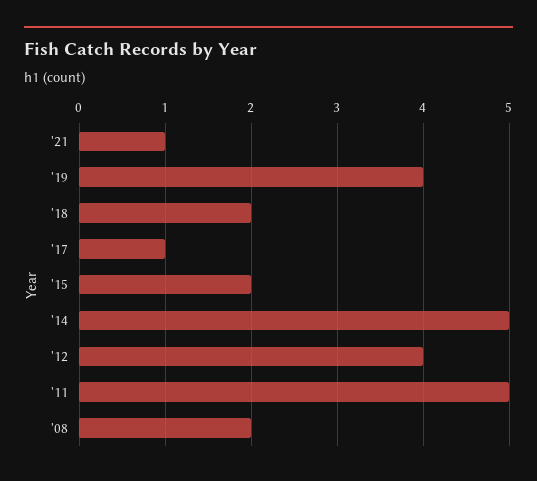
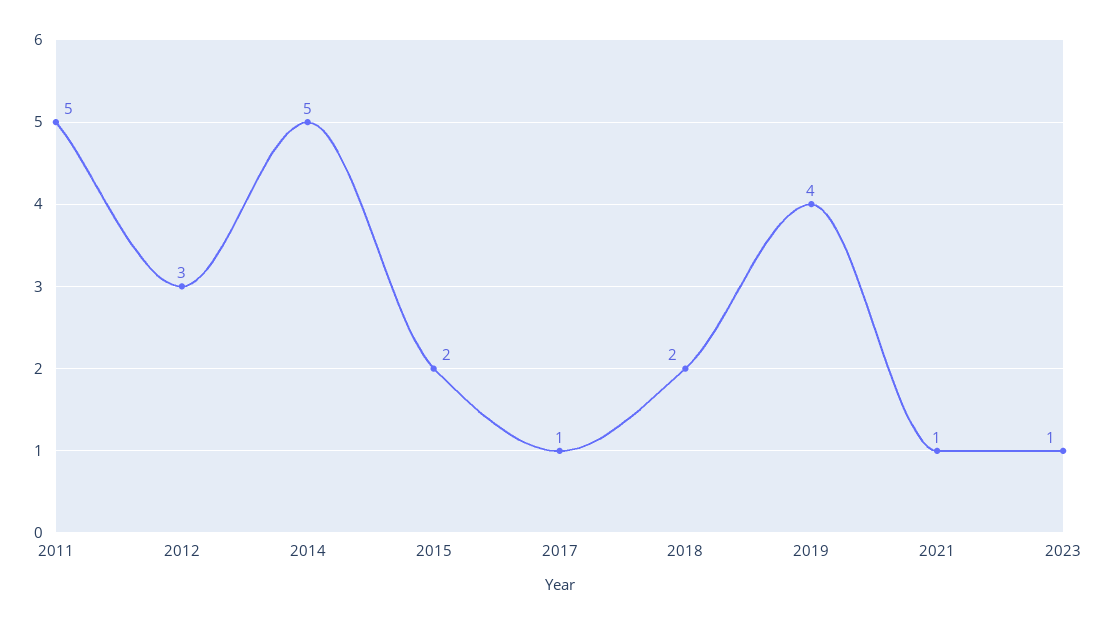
'12: 4 -> 3
'08: 2 -> none
2023: none -> 1

